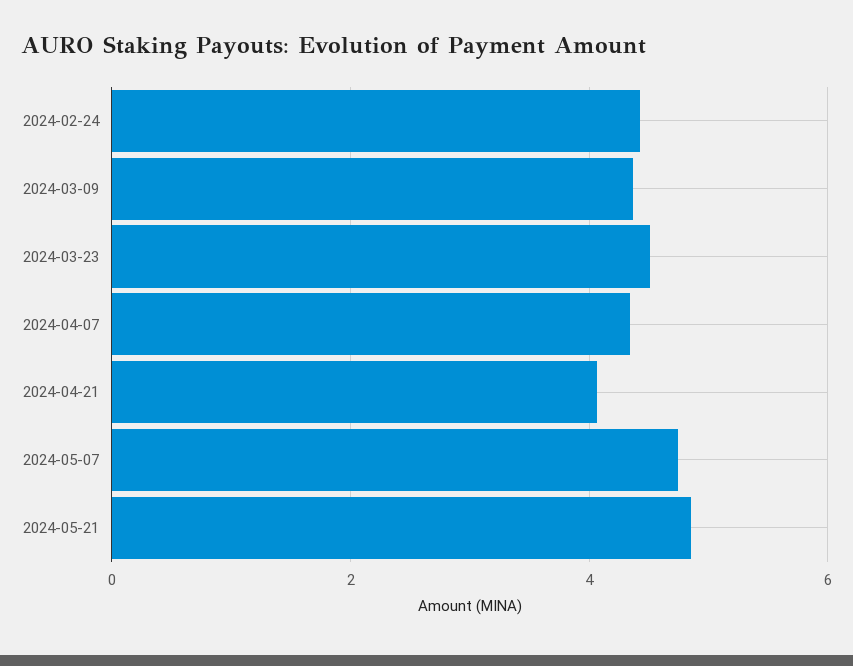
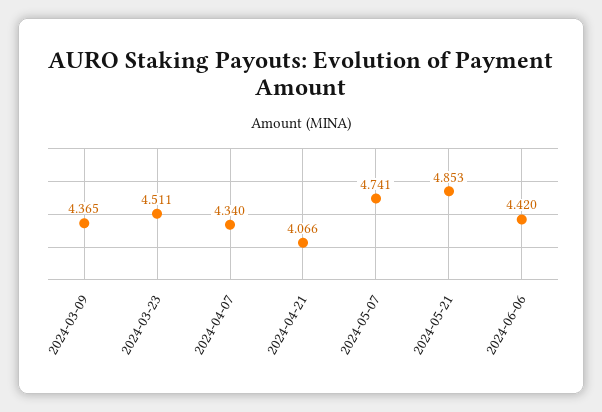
2024-02-24: 4.4 -> none
2024-06-06: none -> 4.42

